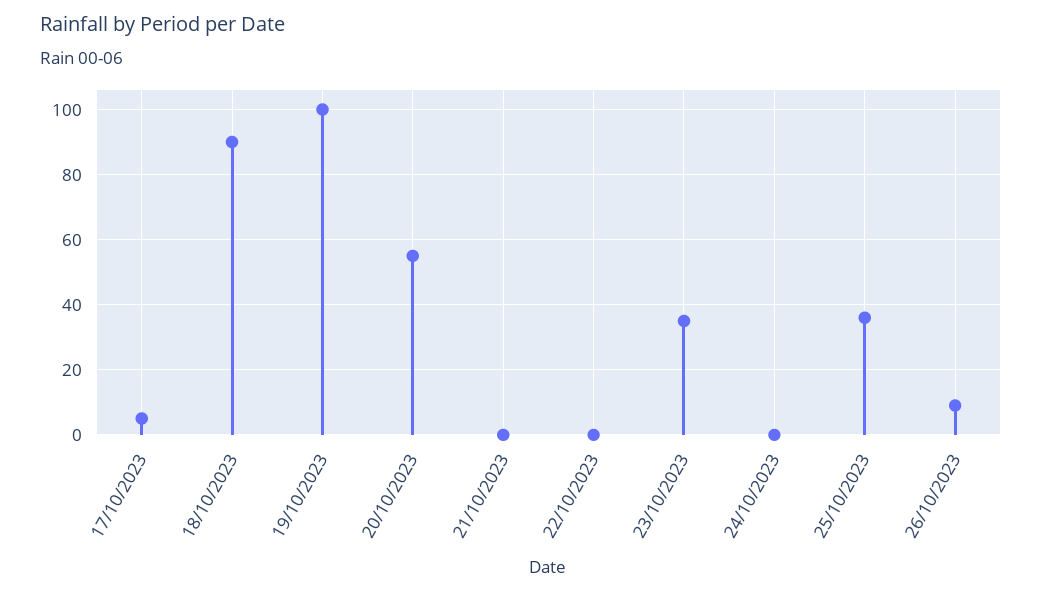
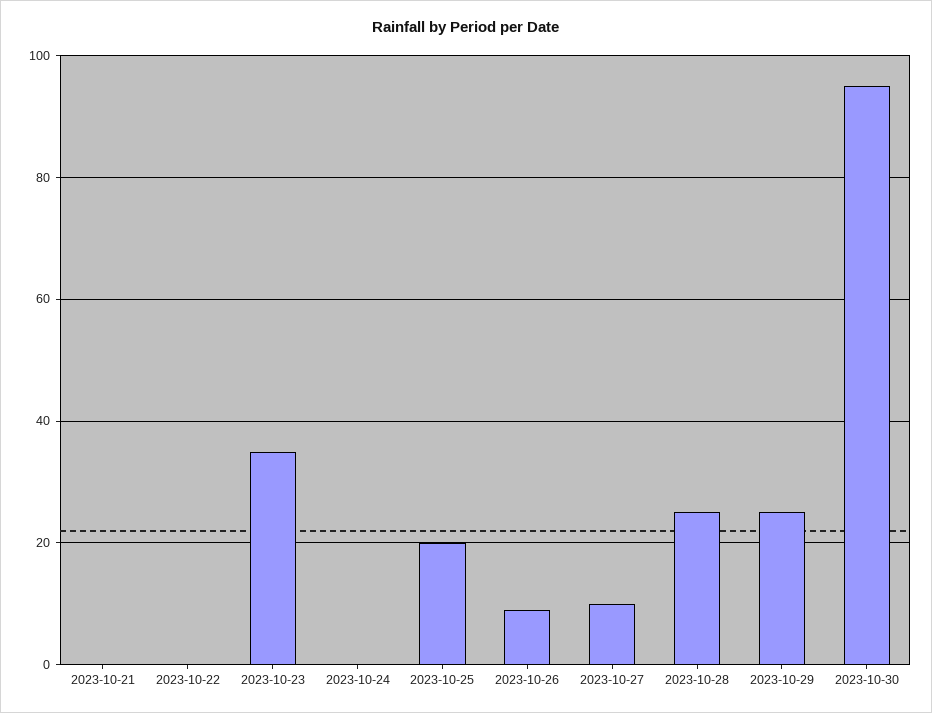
17/10/2023: 5 -> none
18/10/2023: 90 -> none
19/10/2023: 100 -> none
20/10/2023: 55 -> none
25/10/2023: 35 -> 20
2023-10-27: none -> 10
2023-10-28: none -> 25
2023-10-29: none -> 25
2023-10-30: none -> 95

